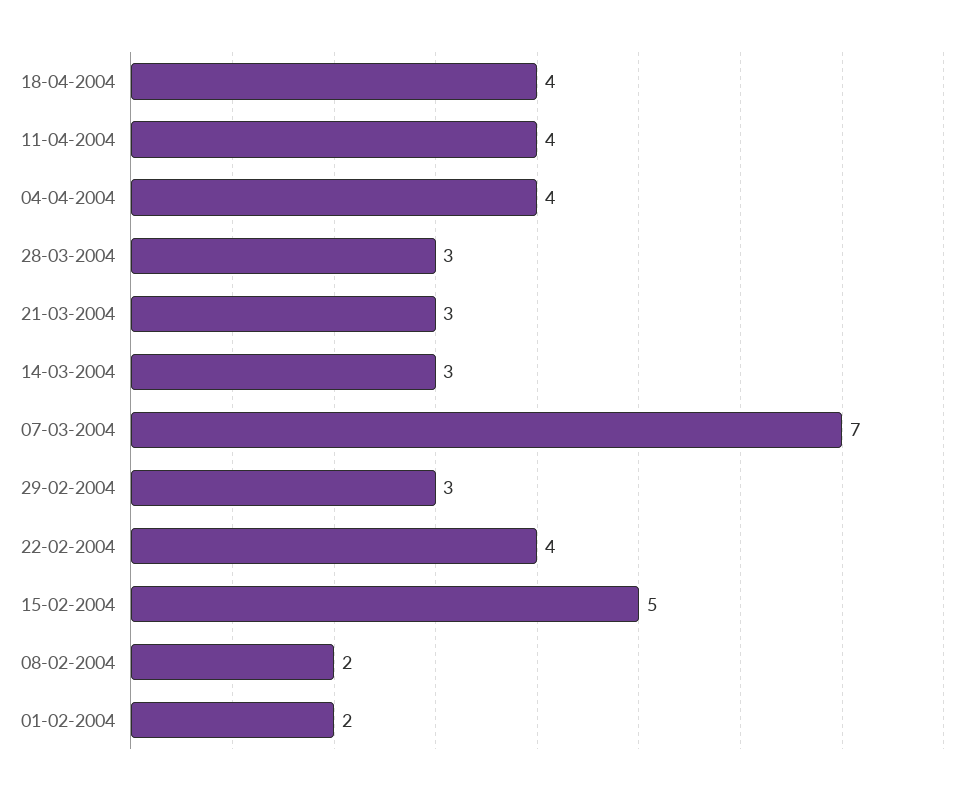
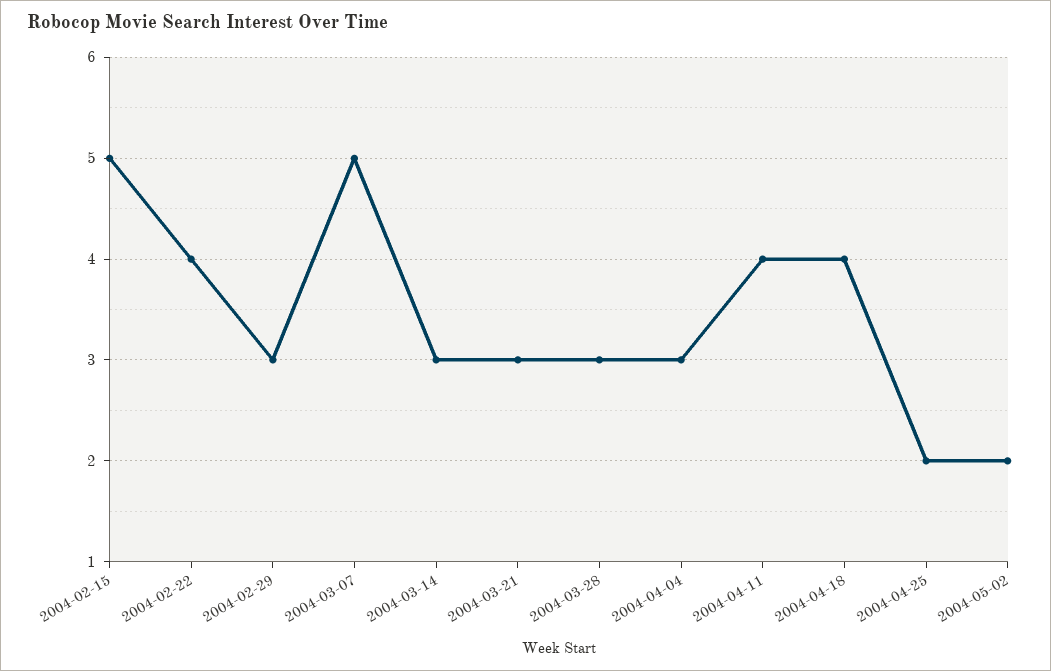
04-04-2004: 4 -> 3
07-03-2004: 7 -> 5
08-02-2004: 2 -> none
01-02-2004: 2 -> none
2004-04-25: none -> 2
2004-05-02: none -> 2

